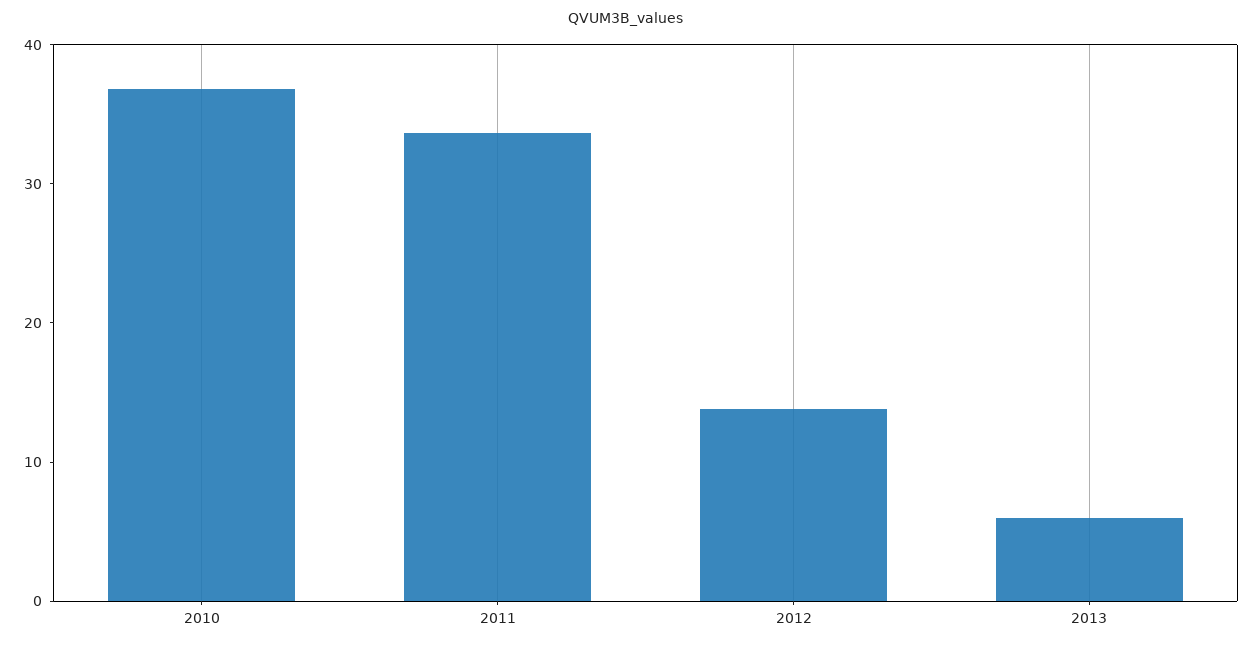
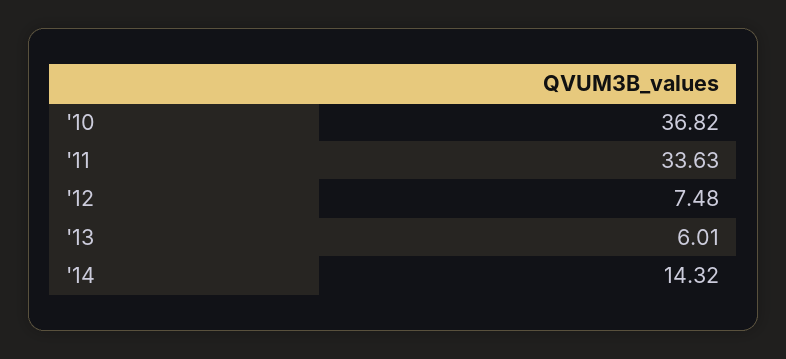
2012: 14 -> 7.48
'14: none -> 14.32

